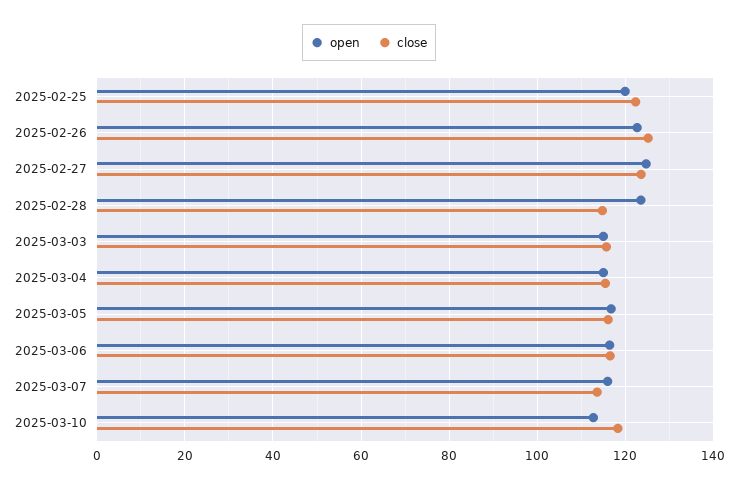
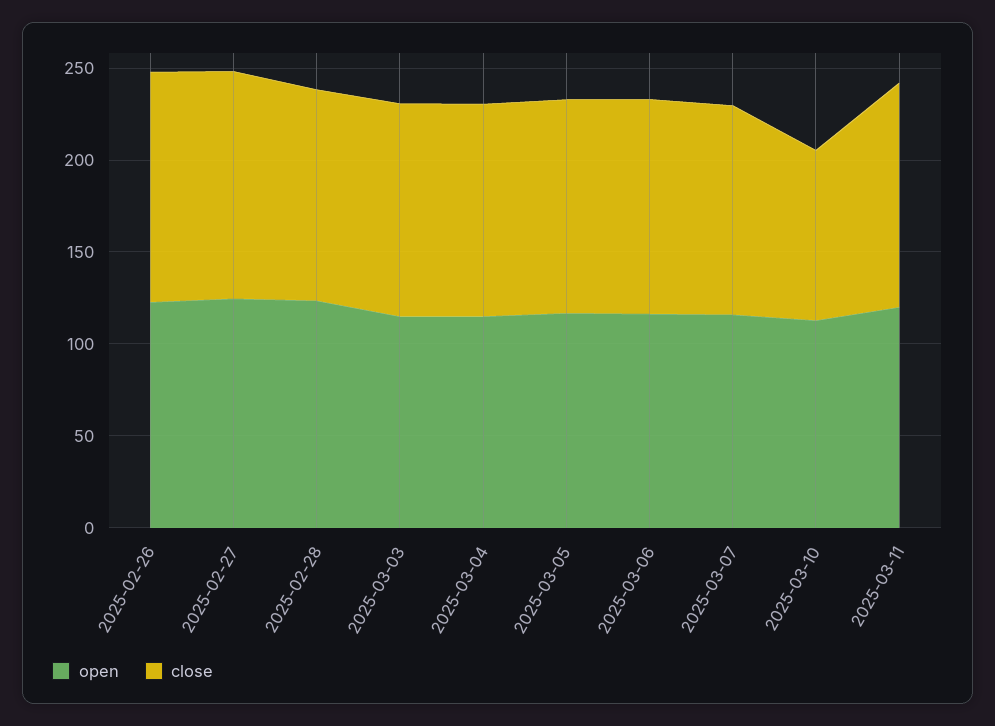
open, 2025-02-25: 120 -> none
close, 2025-02-25: 122 -> none
close, 2025-03-10: 118 -> 90
open, 2025-03-11: none -> 120
close, 2025-03-11: none -> 120

